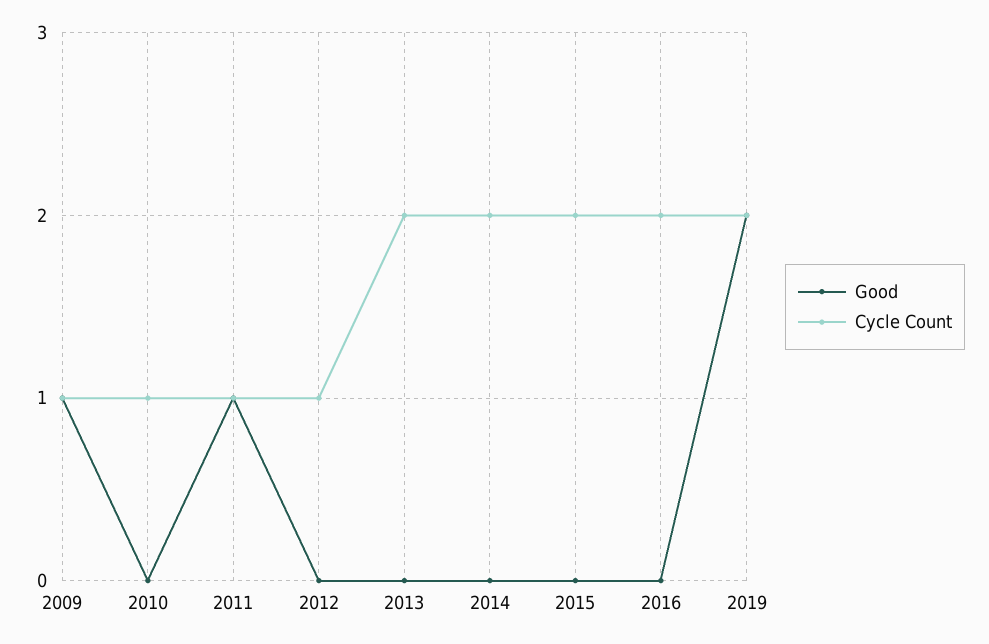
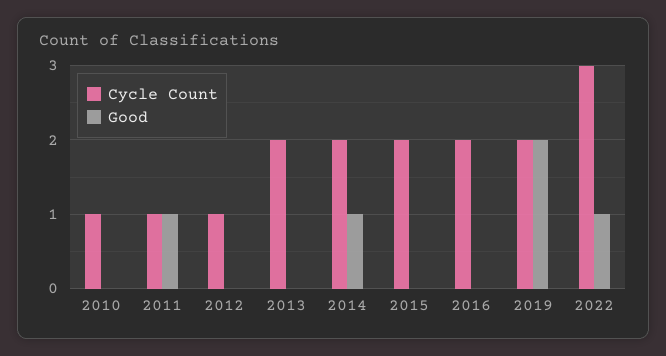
Good, 2009: 1 -> none
Cycle Count, 2009: 1 -> none
Good, 2014: 0 -> 1
Cycle Count, 2022: none -> 3
Good, 2022: none -> 1

